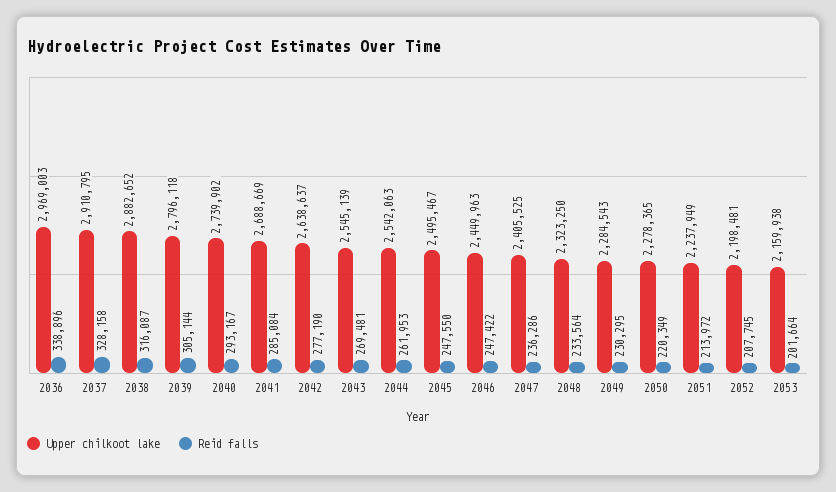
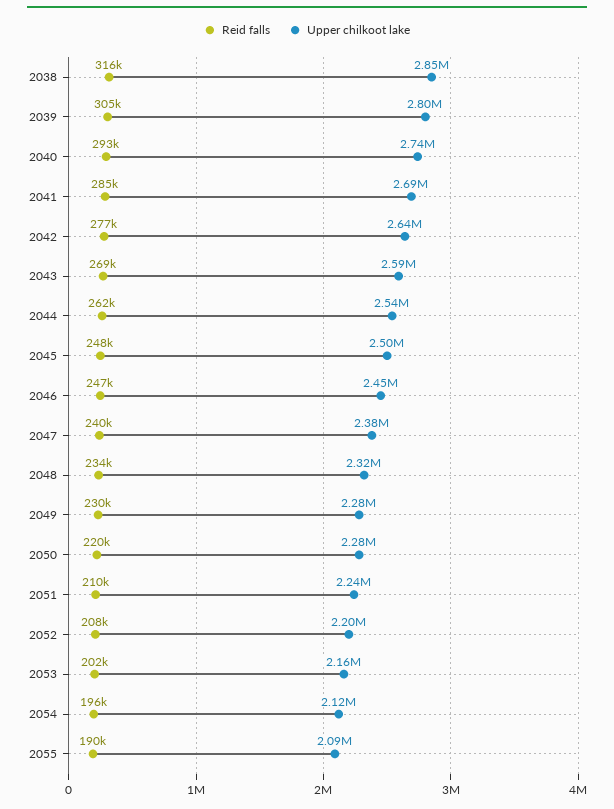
Upper chilkoot lake, 2036: 2969003 -> none
Reid falls, 2036: 338896 -> none
Upper chilkoot lake, 2037: 2910795 -> none
Reid falls, 2037: 328158 -> none
Upper chilkoot lake, 2038: 2882652 -> 2850000
Upper chilkoot lake, 2043: 2545139 -> 2590000
Upper chilkoot lake, 2047: 2405525 -> 2380000
Reid falls, 2047: 236286 -> 240000
Reid falls, 2051: 213972 -> 210000
Reid falls, 2054: none -> 196000
Upper chilkoot lake, 2054: none -> 2120000
Reid falls, 2055: none -> 190000
Upper chilkoot lake, 2055: none -> 2090000

